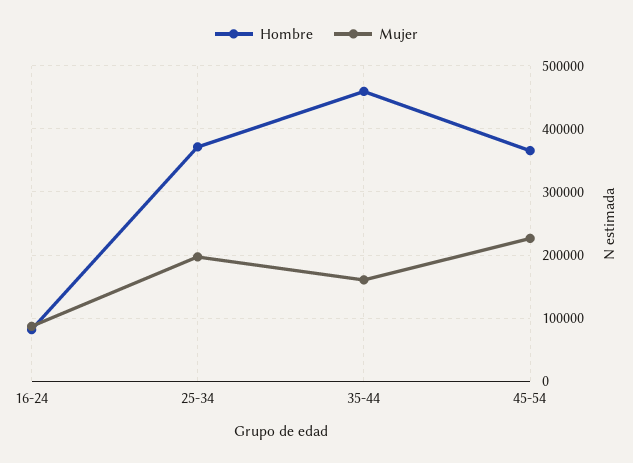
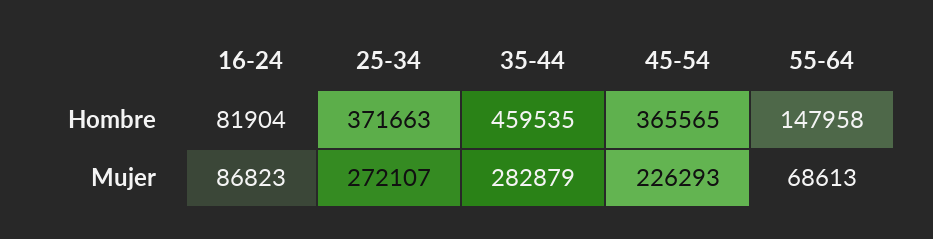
Mujer, 25-34: 200000 -> 272107
Mujer, 35-44: 160000 -> 282879
Hombre, 55-64: none -> 147958
Mujer, 55-64: none -> 68613

